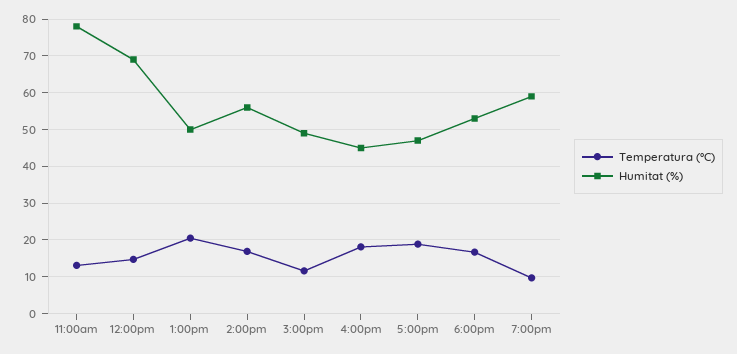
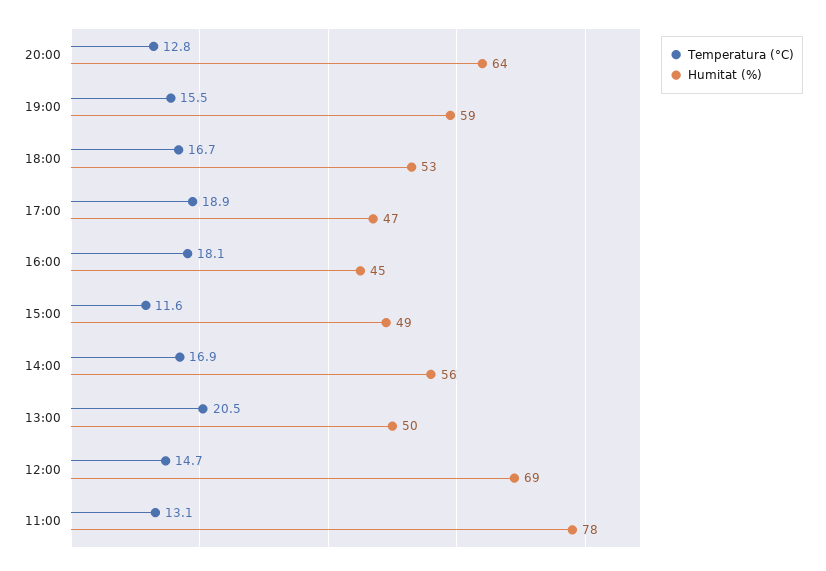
Temperatura (°C), 7:00pm: 10 -> 15.5
Temperatura (°C), 20:00: none -> 12.8
Humitat (%), 20:00: none -> 64

